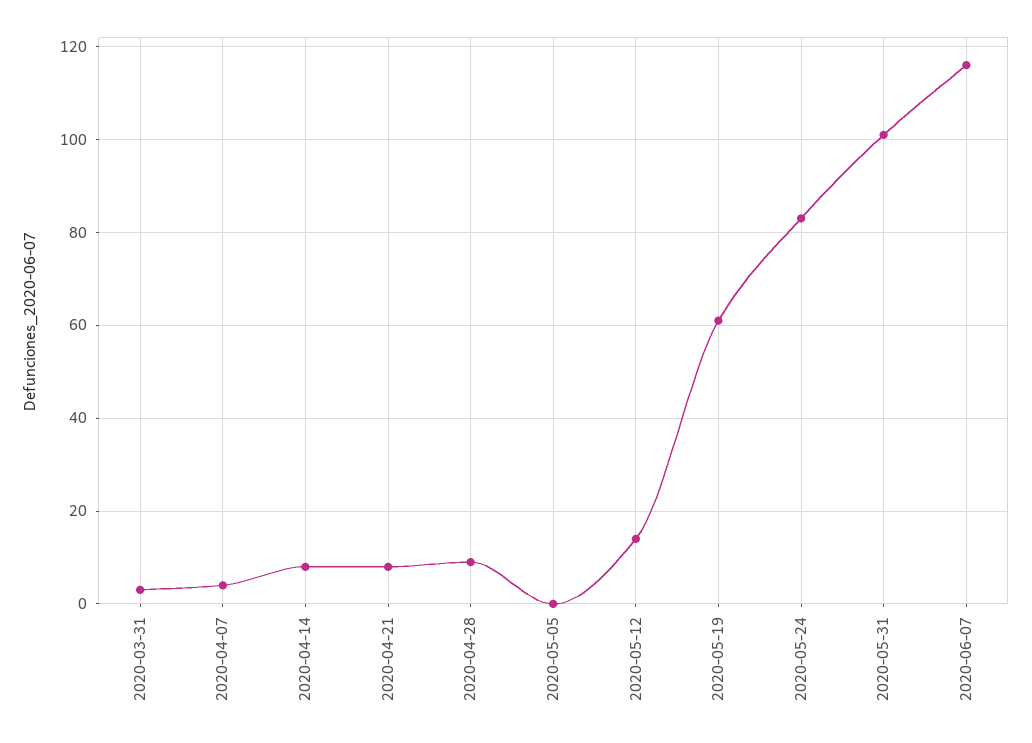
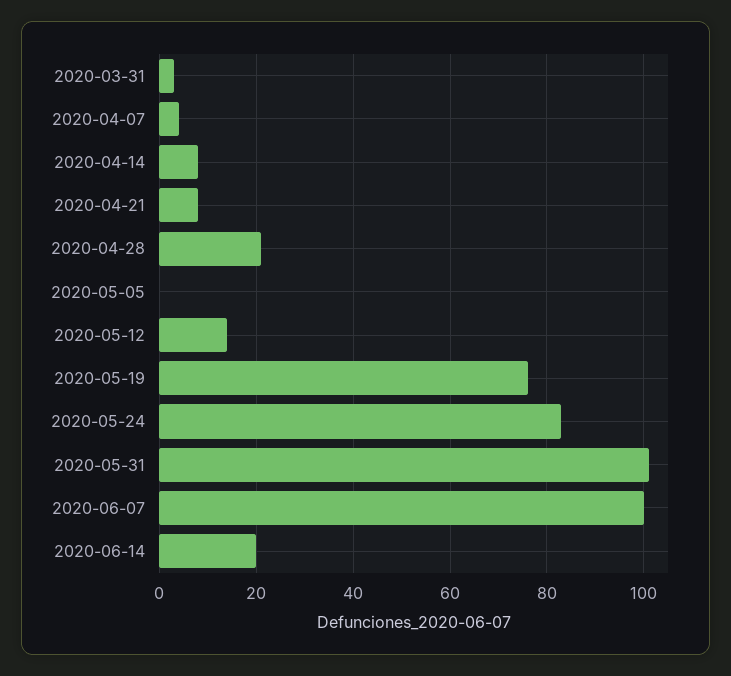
2020-04-28: 10 -> 20
2020-05-19: 60 -> 75
2020-06-07: 115 -> 100
2020-06-14: none -> 20

